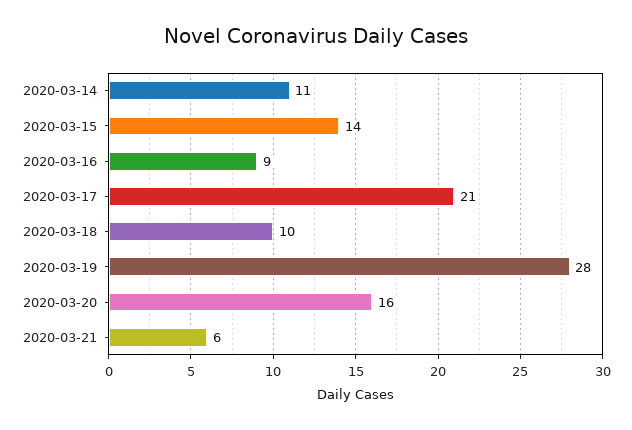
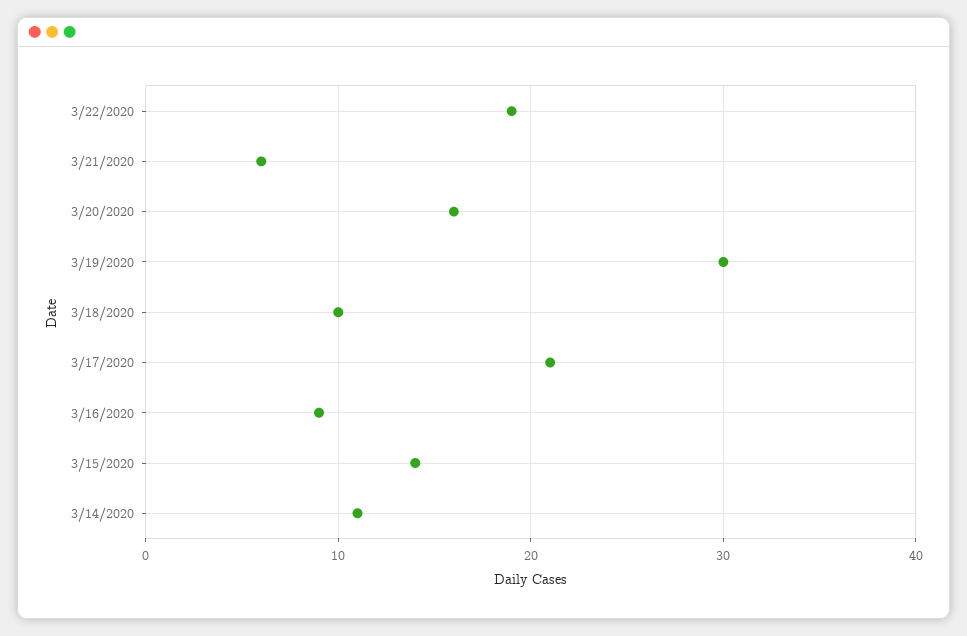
2020-03-19: 28 -> 30
3/22/2020: none -> 19

